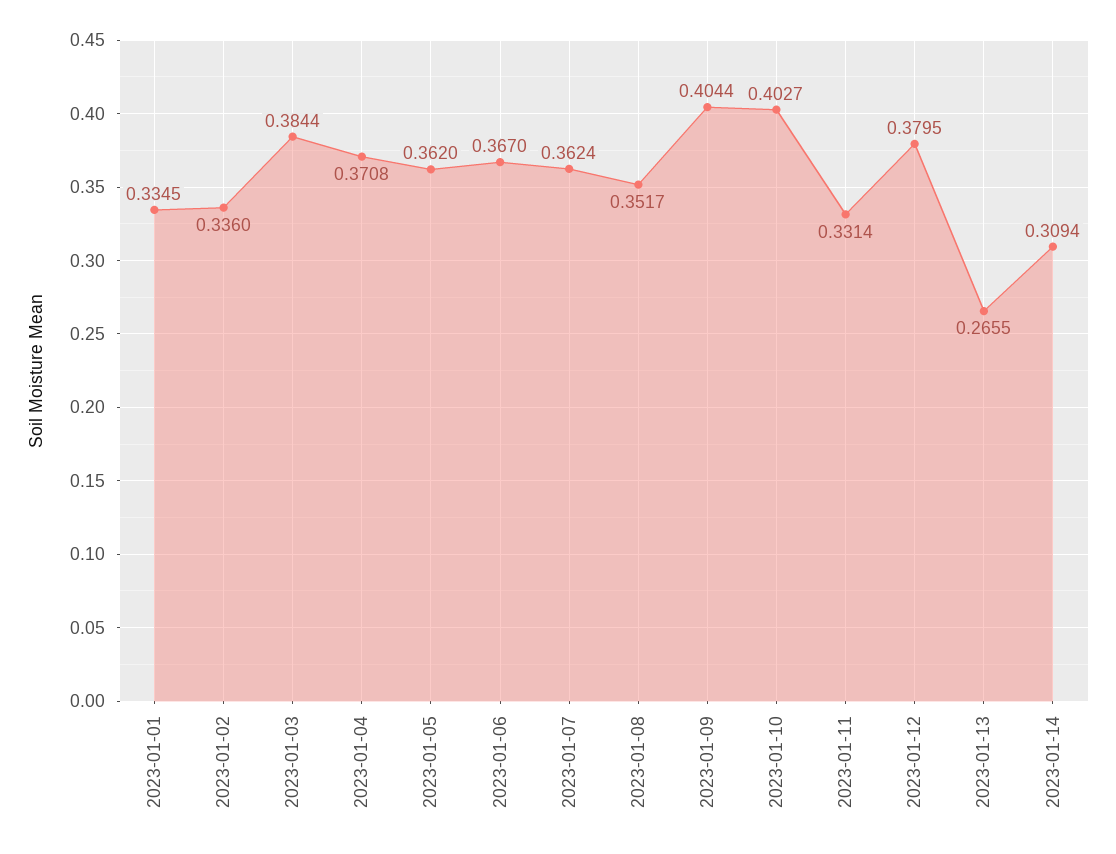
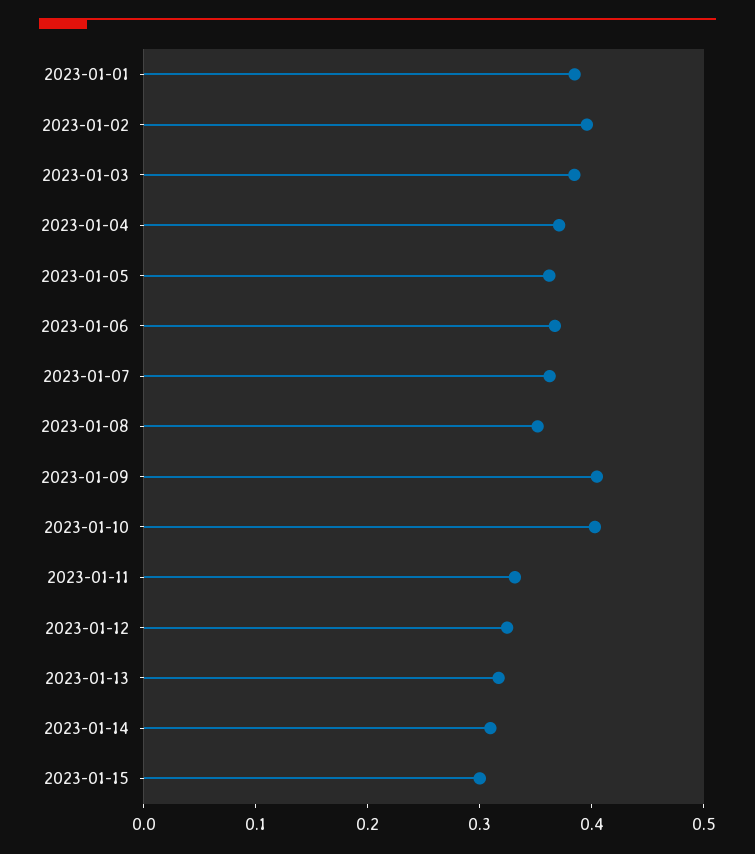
2023-01-01: 0.3345 -> 0.38
2023-01-02: 0.336 -> 0.4
2023-01-12: 0.3795 -> 0.32
2023-01-13: 0.2655 -> 0.32
2023-01-15: none -> 0.3

